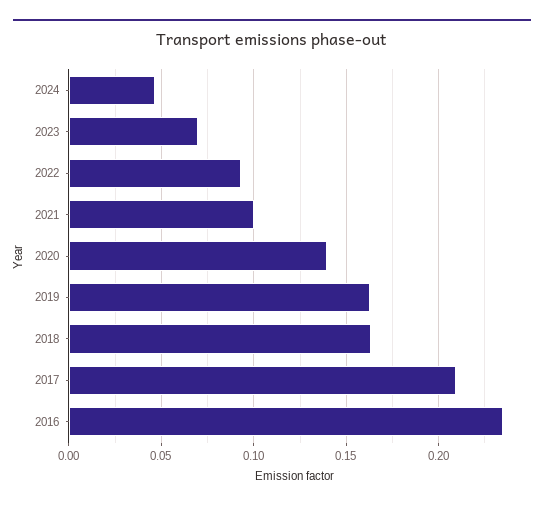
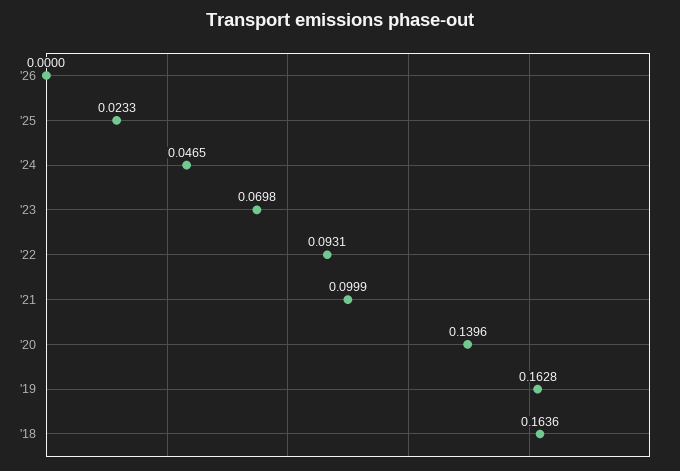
2017: 0.21 -> none
2016: 0.235 -> none
'26: none -> 0
'25: none -> 0.0233

